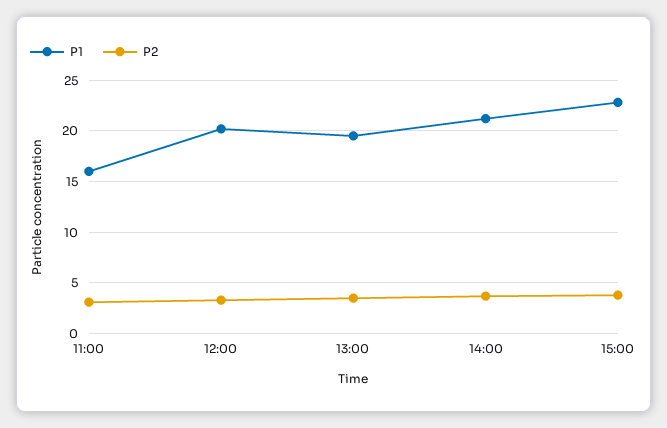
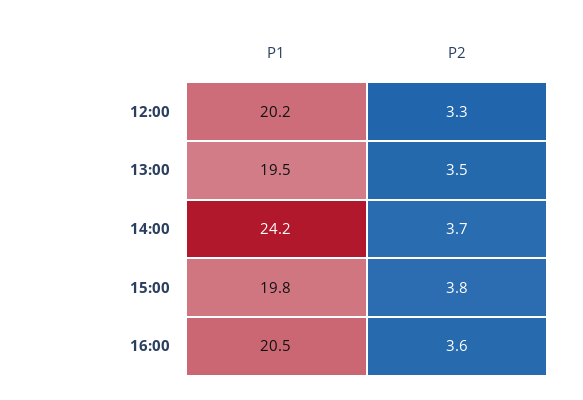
P1, 11:00: 16 -> none
P2, 11:00: 3 -> none
P1, 14:00: 21 -> 24.2
P1, 15:00: 23 -> 19.8
P1, 16:00: none -> 20.5
P2, 16:00: none -> 3.6

